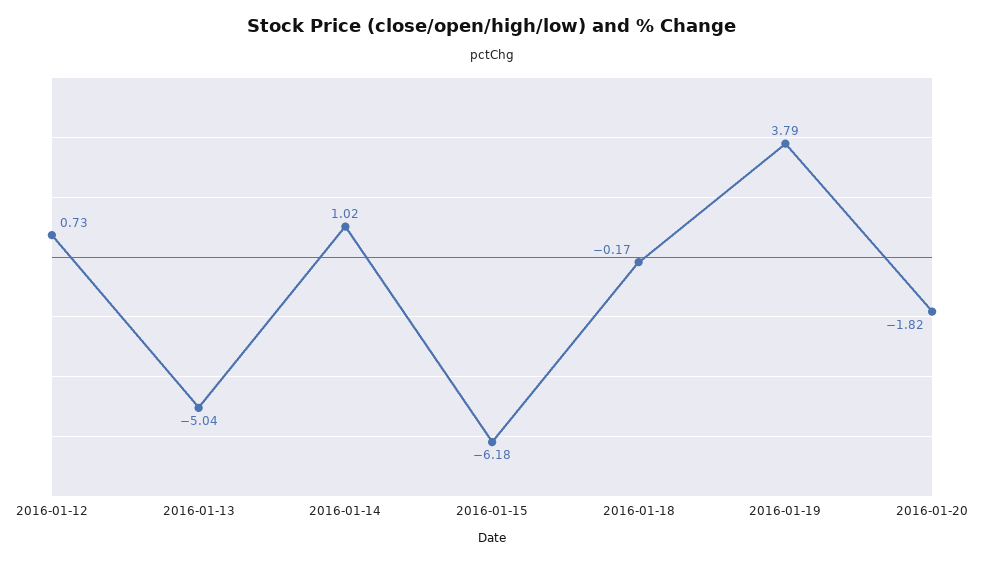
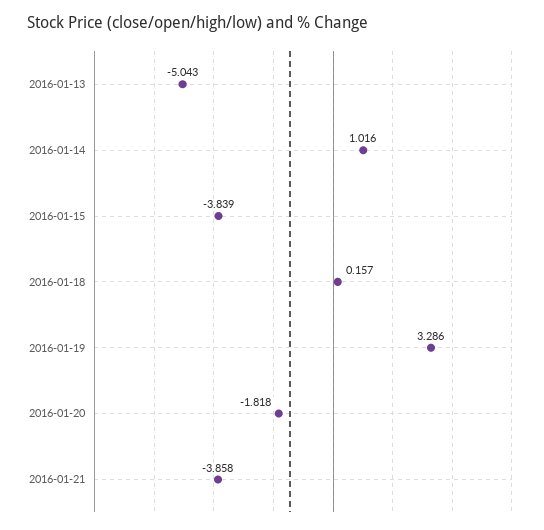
2016-01-12: 0.73 -> none
2016-01-15: -6.18 -> -3.839
2016-01-18: -0.17 -> 0.157
2016-01-19: 3.79 -> 3.286
2016-01-21: none -> -3.858

